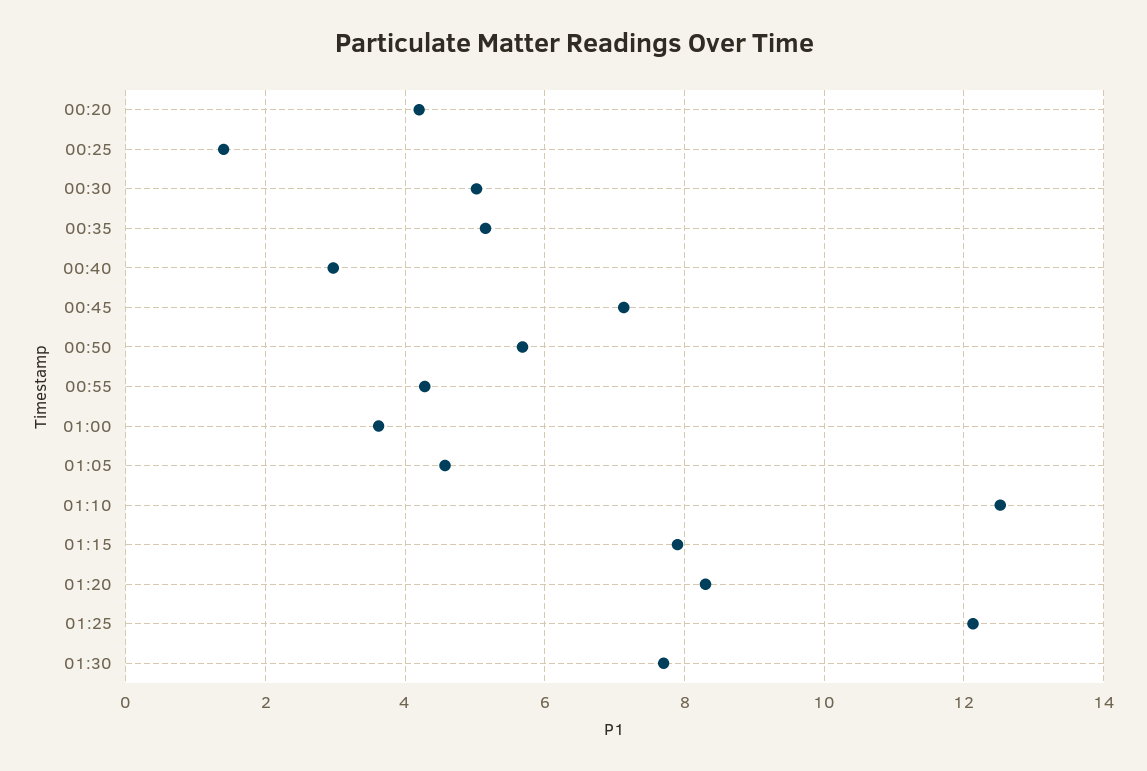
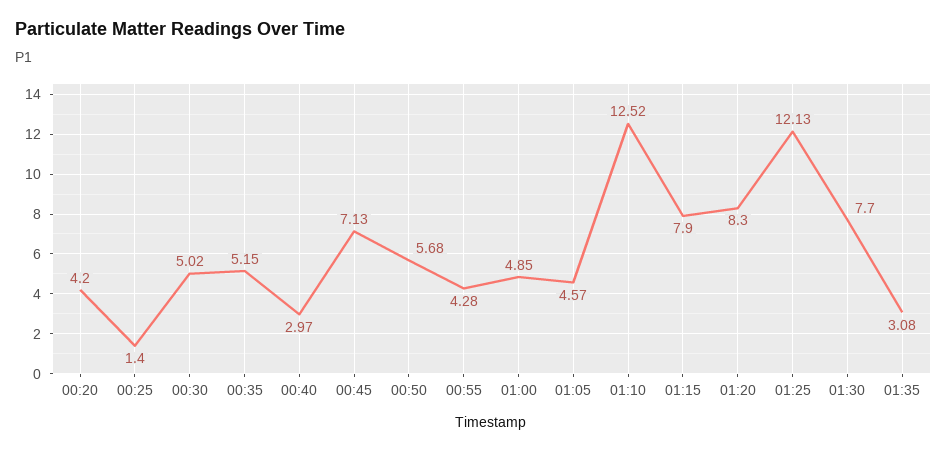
01:00: 3.6 -> 4.85
01:35: none -> 3.08

